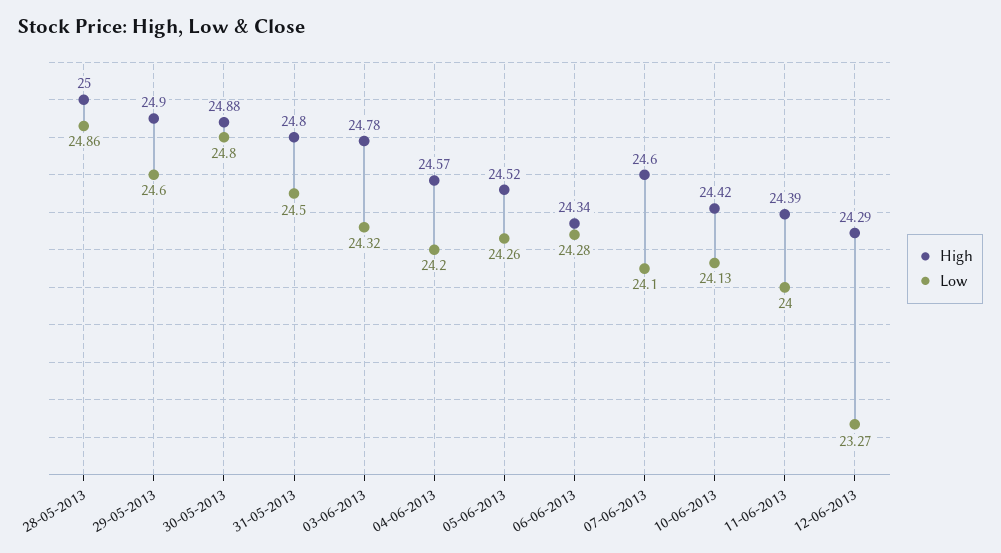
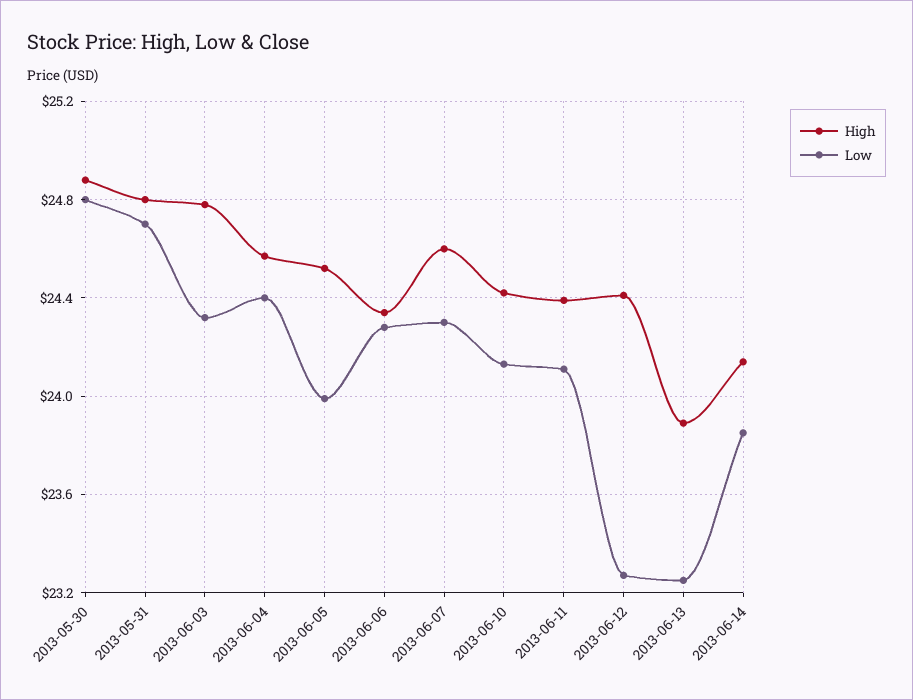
High, 28-05-2013: 25 -> none
Low, 28-05-2013: 24.86 -> none
High, 29-05-2013: 24.9 -> none
Low, 29-05-2013: 24.6 -> none
Low, 31-05-2013: 24.5 -> 24.7
Low, 04-06-2013: 24.2 -> 24.4
Low, 05-06-2013: 24.26 -> 24
Low, 07-06-2013: 24.1 -> 24.3
Low, 11-06-2013: 24 -> 24.1
High, 12-06-2013: 24.29 -> 24.4
High, 2013-06-13: none -> 23.9
Low, 2013-06-13: none -> 23.25
High, 2013-06-14: none -> 24.15
Low, 2013-06-14: none -> 23.85

